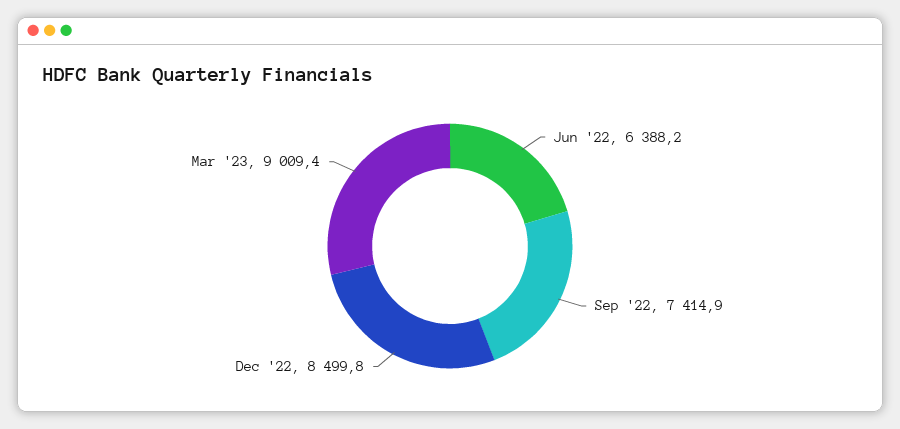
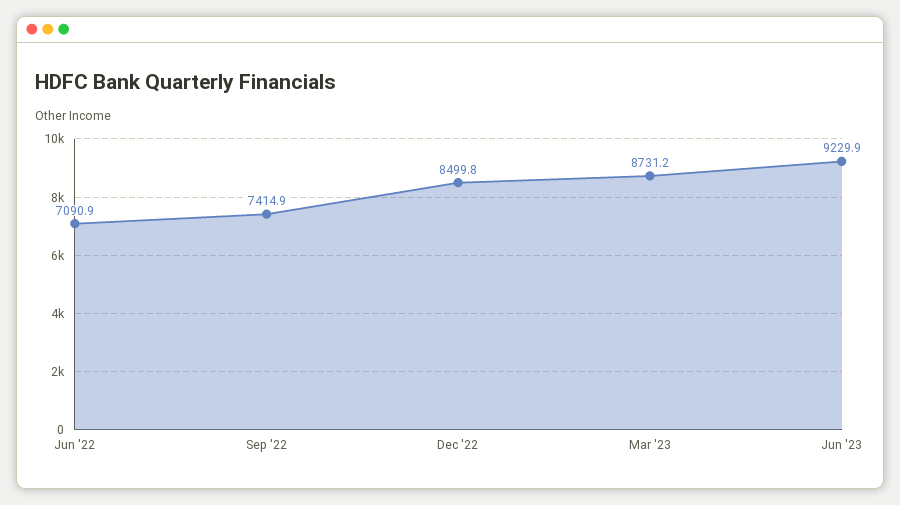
Jun '22: 6388.2 -> 7090.9
Mar '23: 9009.4 -> 8731.2
Jun '23: none -> 9229.9

